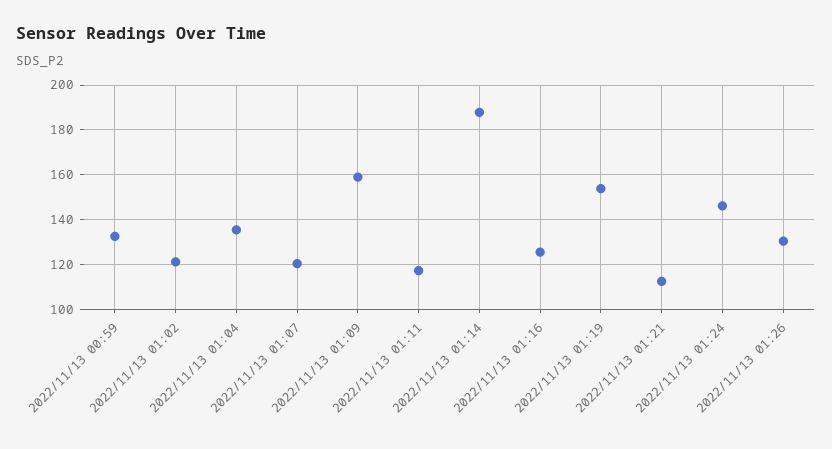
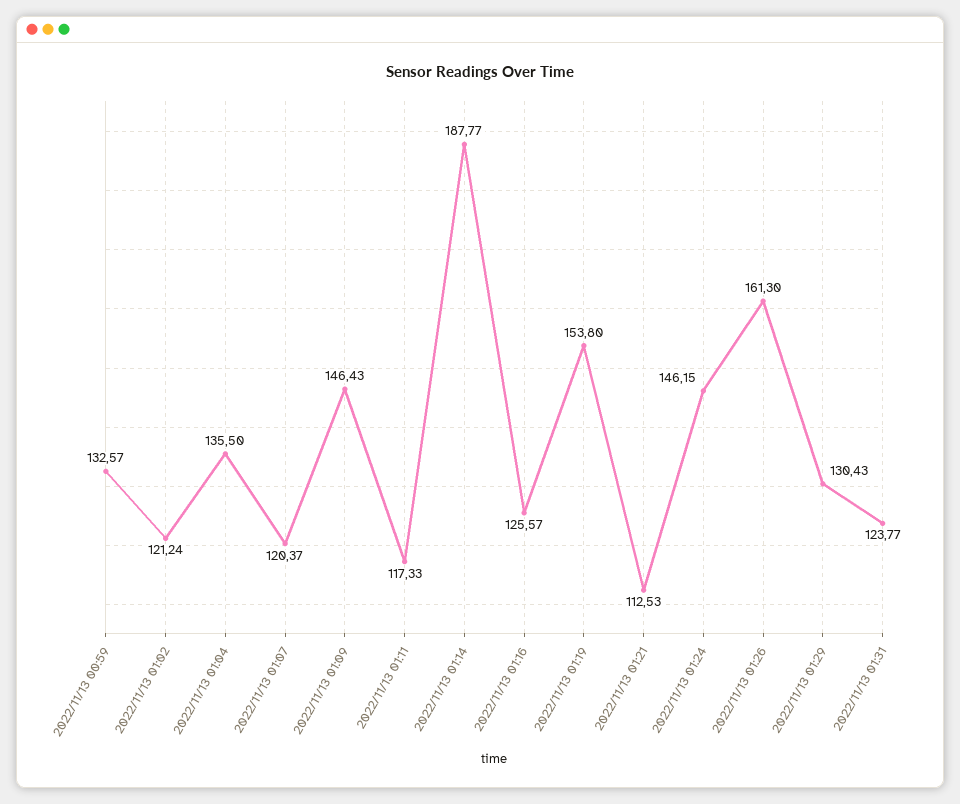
2022/11/13 01:09: 160 -> 146.43
2022/11/13 01:26: 130 -> 161.3
2022/11/13 01:29: none -> 130.43
2022/11/13 01:31: none -> 123.77

